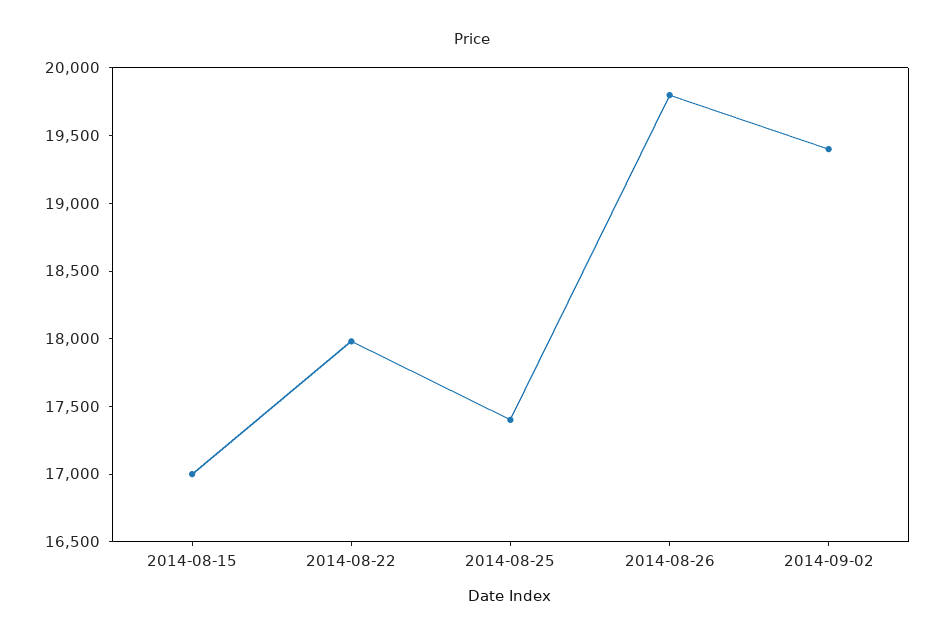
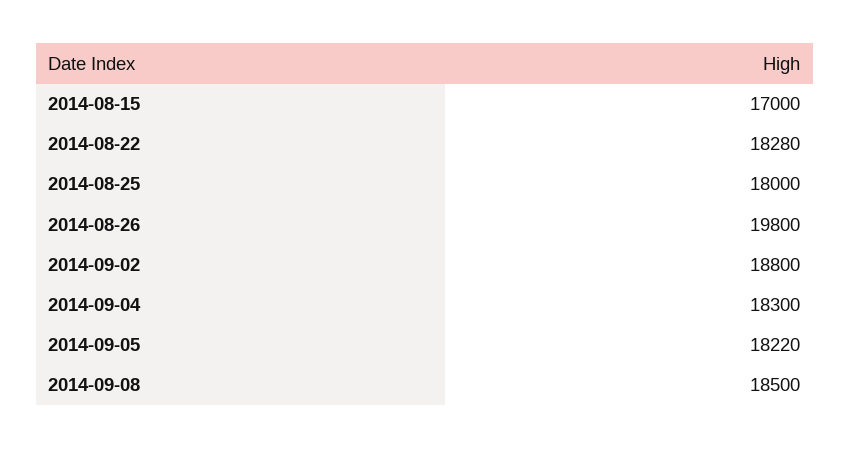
2014-08-22: 18000 -> 18280
2014-08-25: 17400 -> 18000
2014-09-02: 19400 -> 18800
2014-09-04: none -> 18300
2014-09-05: none -> 18220
2014-09-08: none -> 18500

